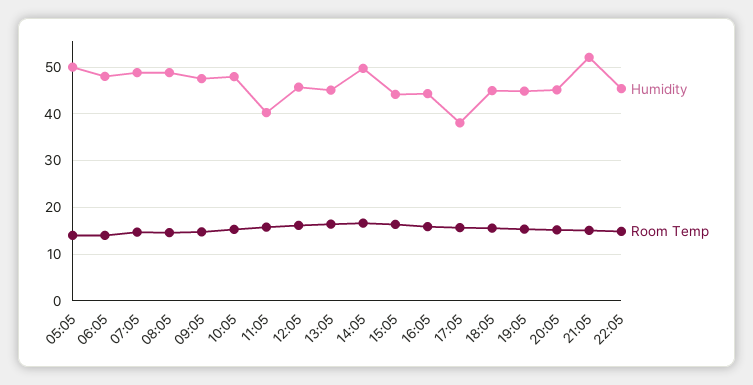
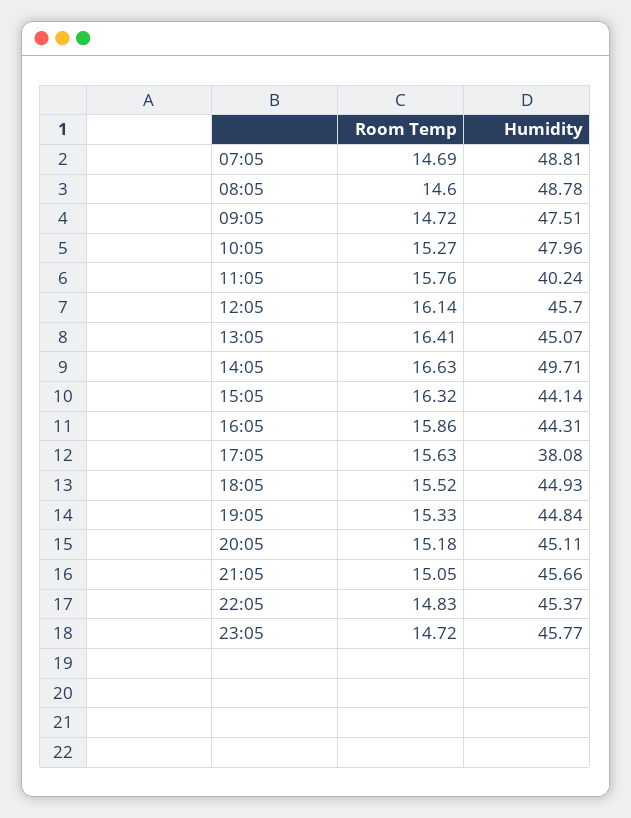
Humidity, 05:05: 50 -> none
Room Temp, 05:05: 14 -> none
Humidity, 06:05: 48 -> none
Room Temp, 06:05: 14 -> none
Humidity, 21:05: 52 -> 45.66
Room Temp, 23:05: none -> 14.72
Humidity, 23:05: none -> 45.77

